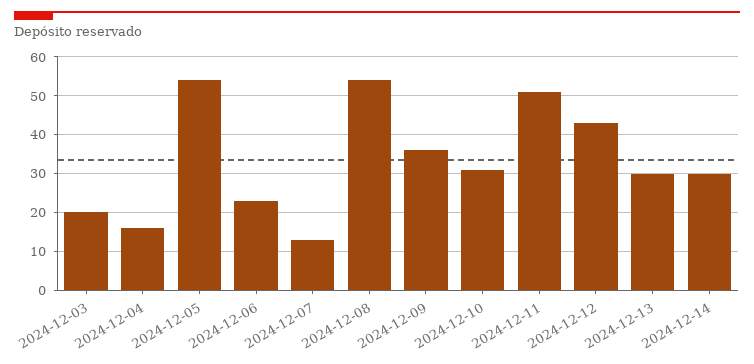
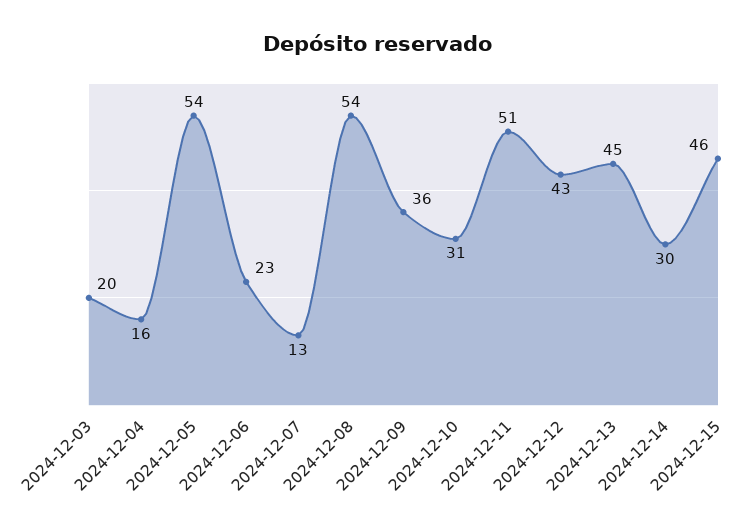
2024-12-13: 30 -> 45
2024-12-15: none -> 46

